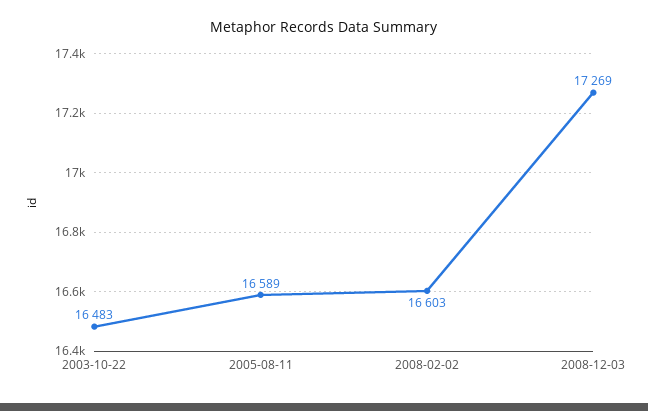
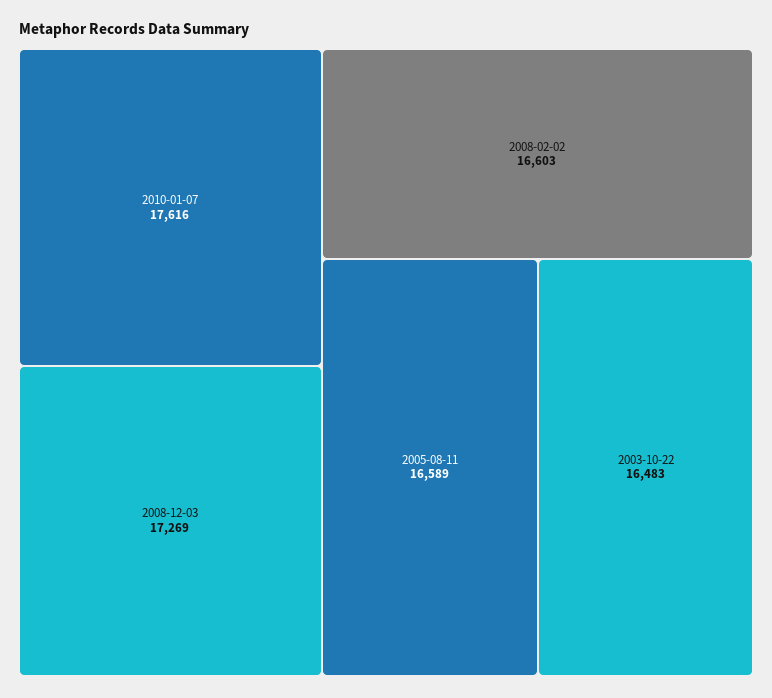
2010-01-07: none -> 17616

